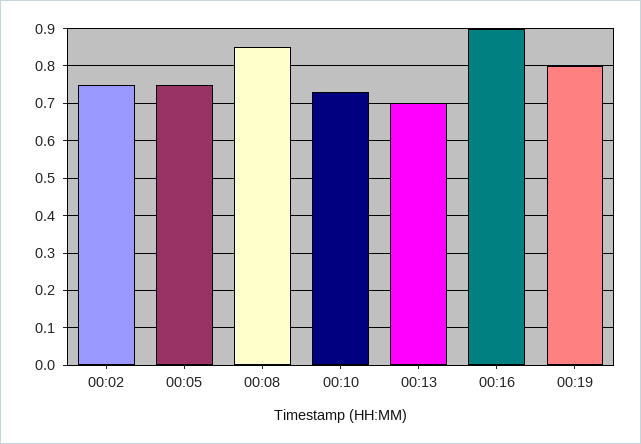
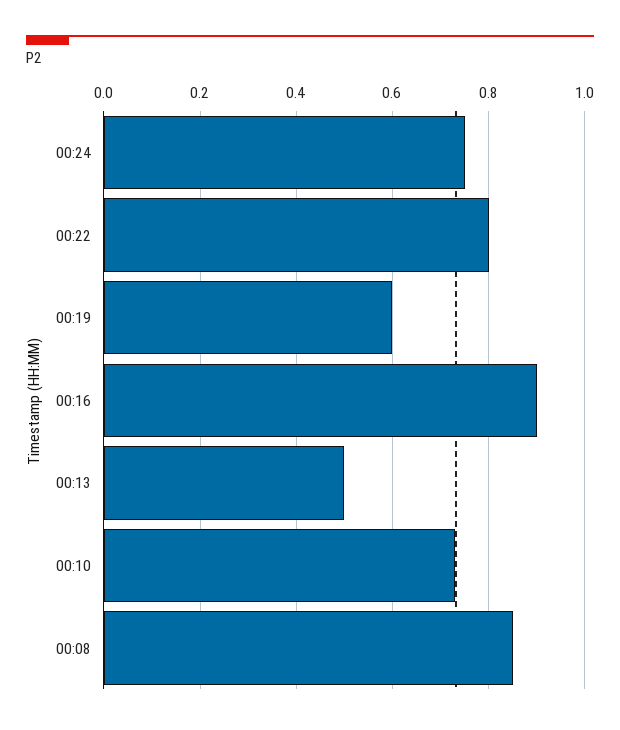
00:02: 0.75 -> none
00:05: 0.75 -> none
00:13: 0.7 -> 0.5
00:19: 0.8 -> 0.6
00:24: none -> 0.75
00:22: none -> 0.8

